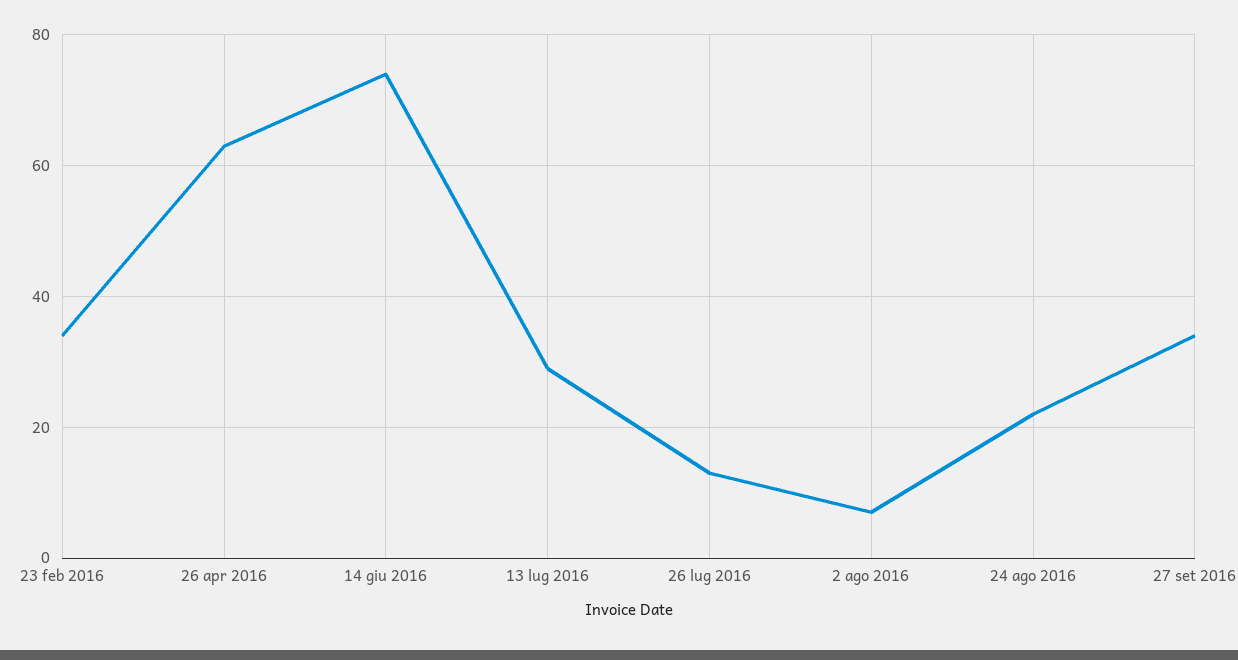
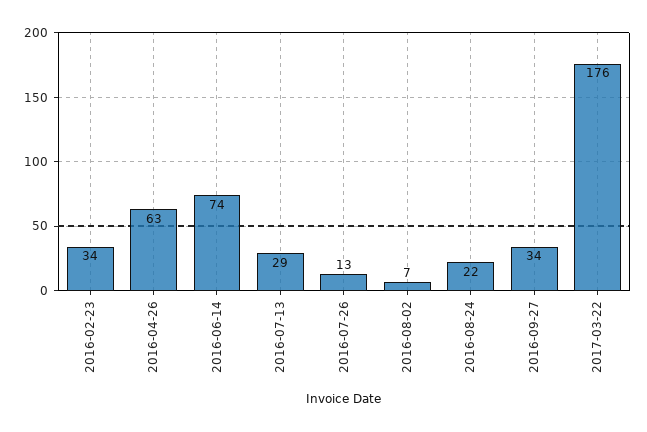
2017-03-22: none -> 176

